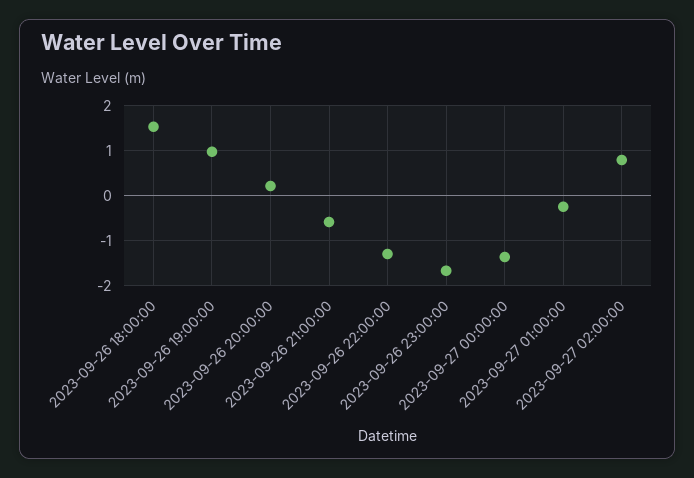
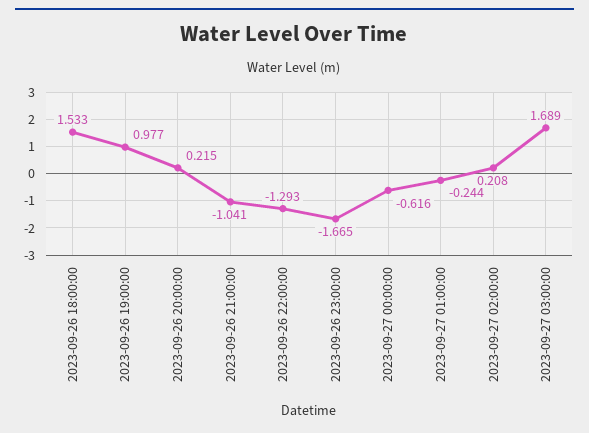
2023-09-26 21:00:00: -0.6 -> -1.041
2023-09-27 00:00:00: -1.4 -> -0.616
2023-09-27 02:00:00: 0.8 -> 0.208
2023-09-27 03:00:00: none -> 1.689

